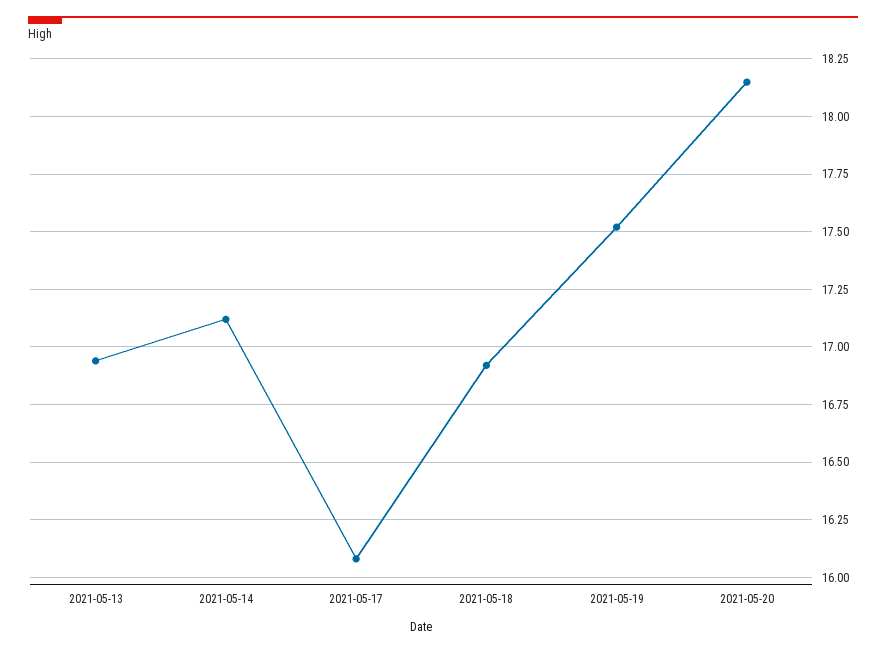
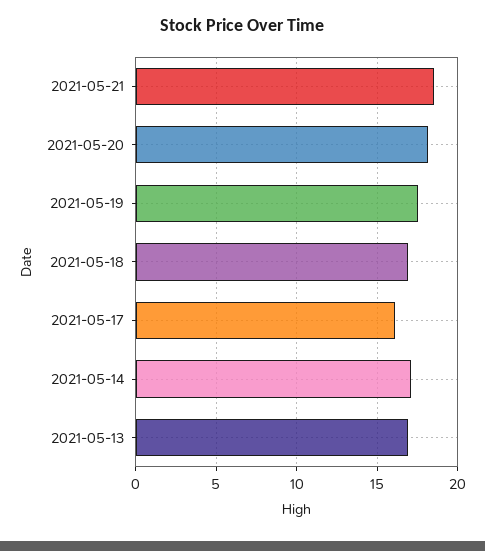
2021-05-21: none -> 18.5

